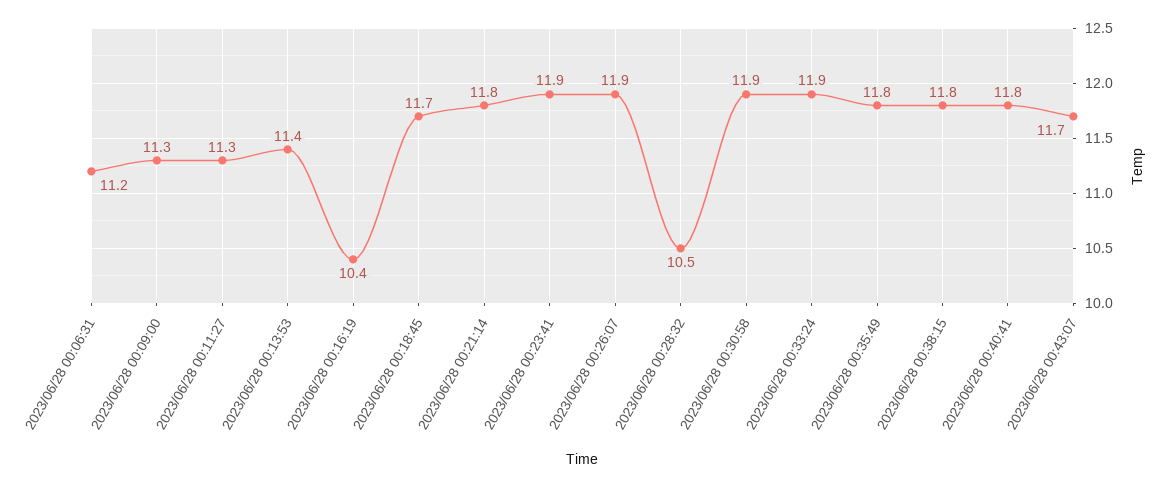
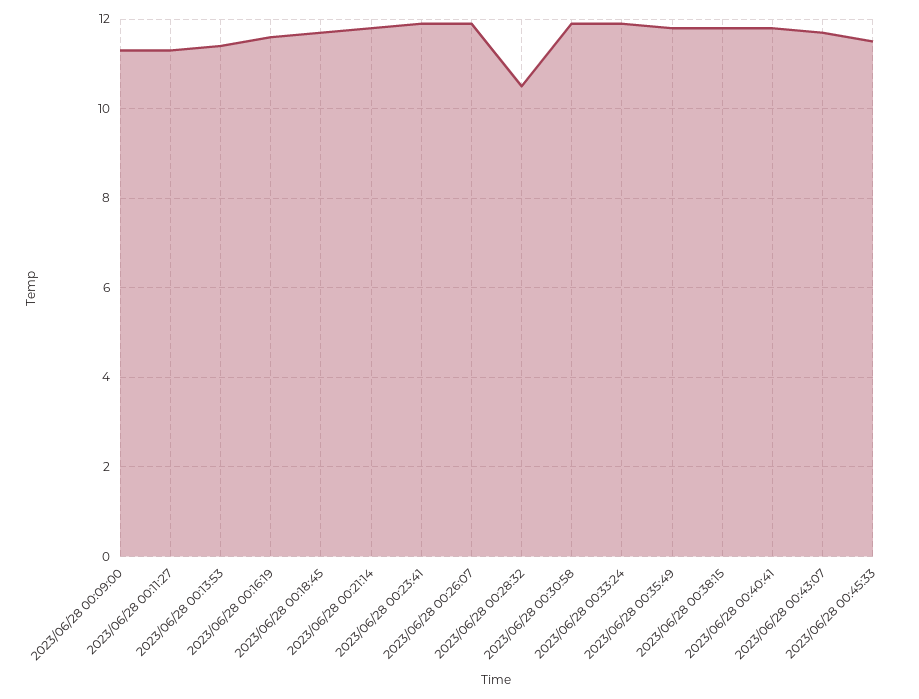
2023/06/28 00:06:31: 11.2 -> none
2023/06/28 00:16:19: 10.4 -> 11.5
2023/06/28 00:45:33: none -> 11.5

